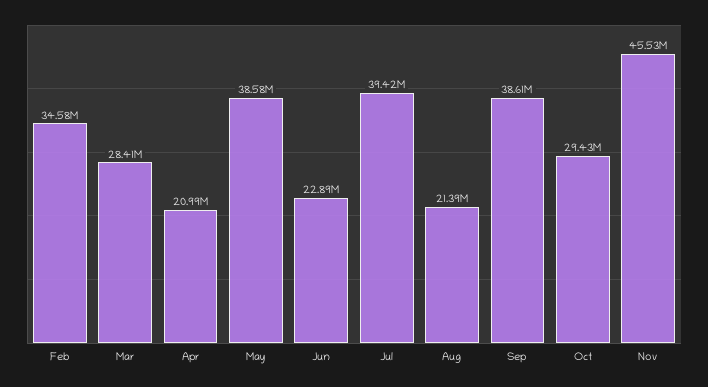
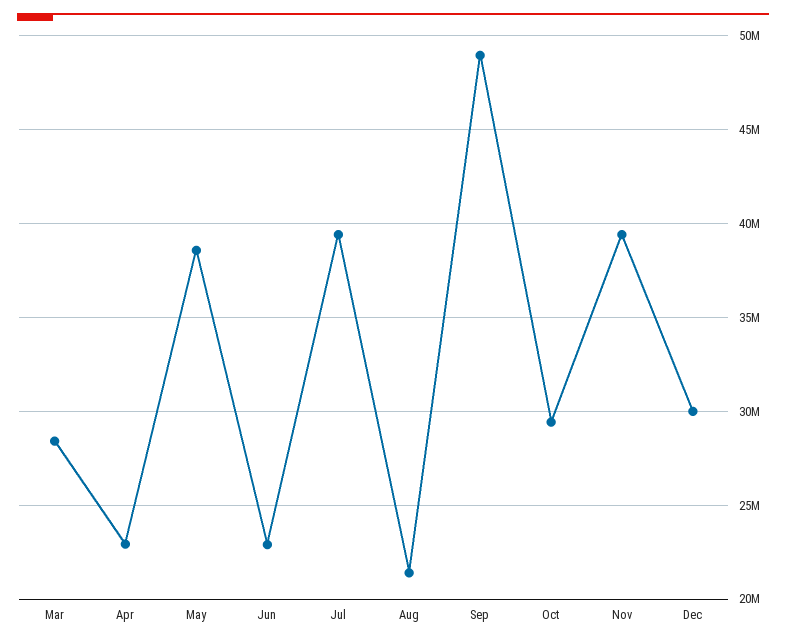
Feb: 34580000 -> none
Apr: 20990000 -> 23000000
Sep: 38610000 -> 49000000
Nov: 45530000 -> 39500000
Dec: none -> 30000000

